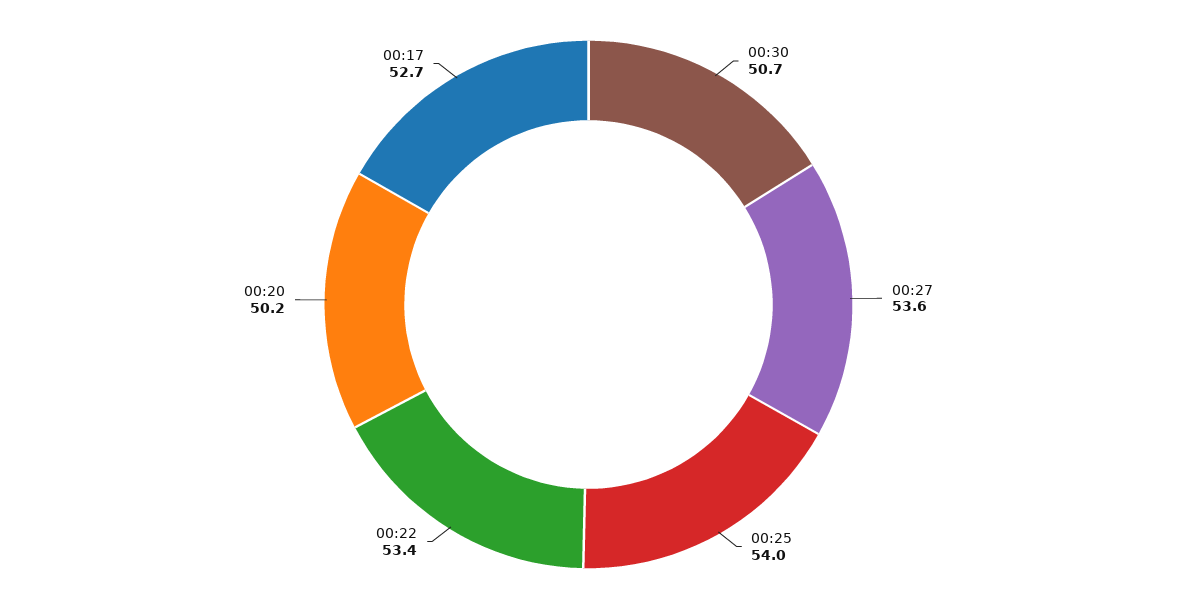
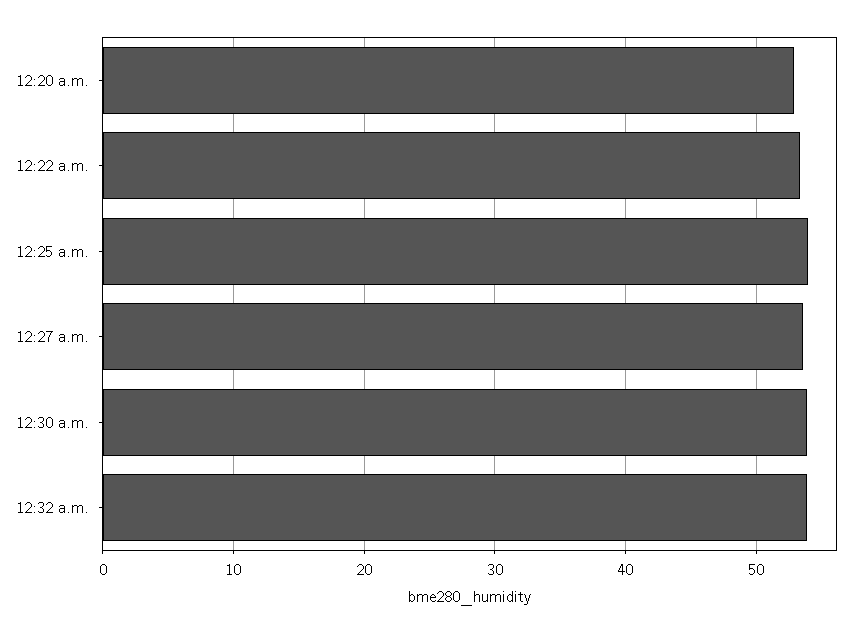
00:30: 50.7 -> 54
00:20: 50.2 -> 53
00:17: 52.7 -> none
12:32 a.m.: none -> 54

